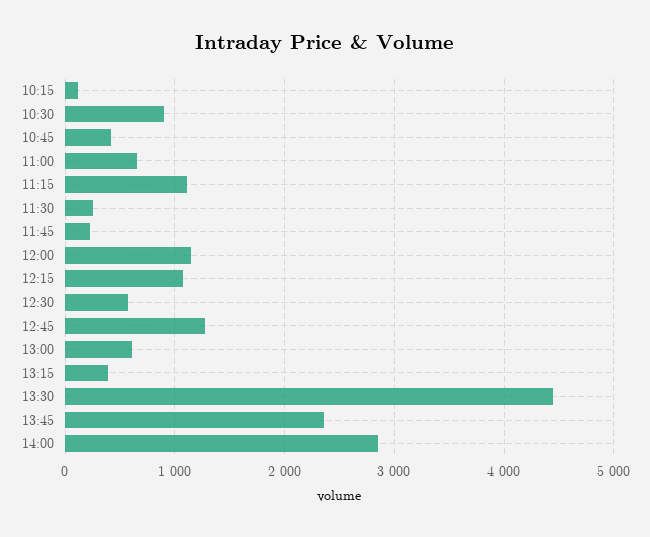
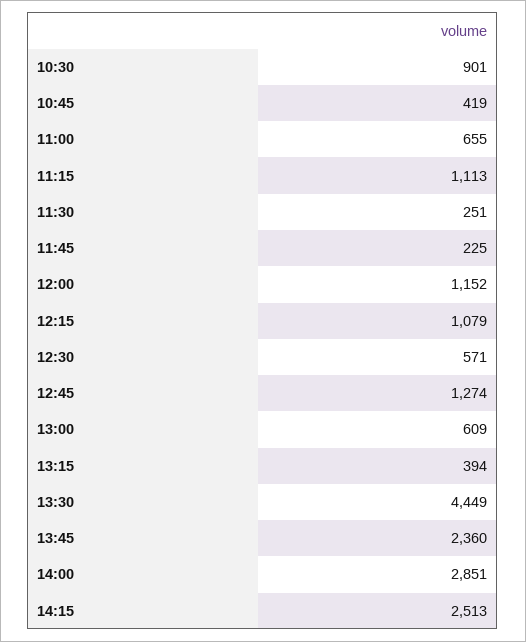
10:15: 100 -> none
14:15: none -> 2513

